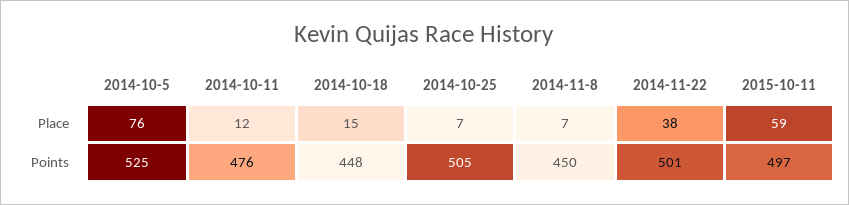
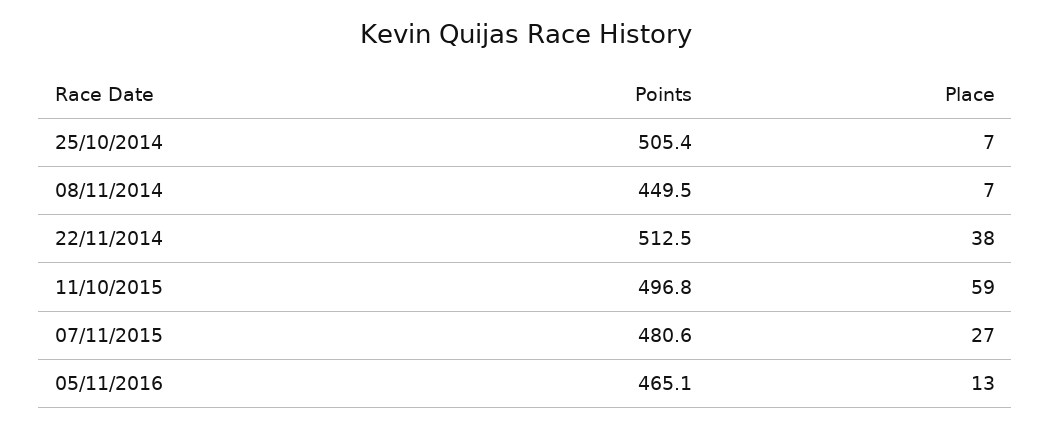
2014-10-5, Place: 76 -> none
2014-10-11, Place: 12 -> none
2014-10-18, Place: 15 -> none
2014-10-5, Points: 525 -> none
2014-10-11, Points: 476 -> none
2014-10-18, Points: 448 -> none
2014-11-22, Points: 501 -> 512.5
07/11/2015, Points: none -> 480.6
07/11/2015, Place: none -> 27
05/11/2016, Points: none -> 465.1
05/11/2016, Place: none -> 13

